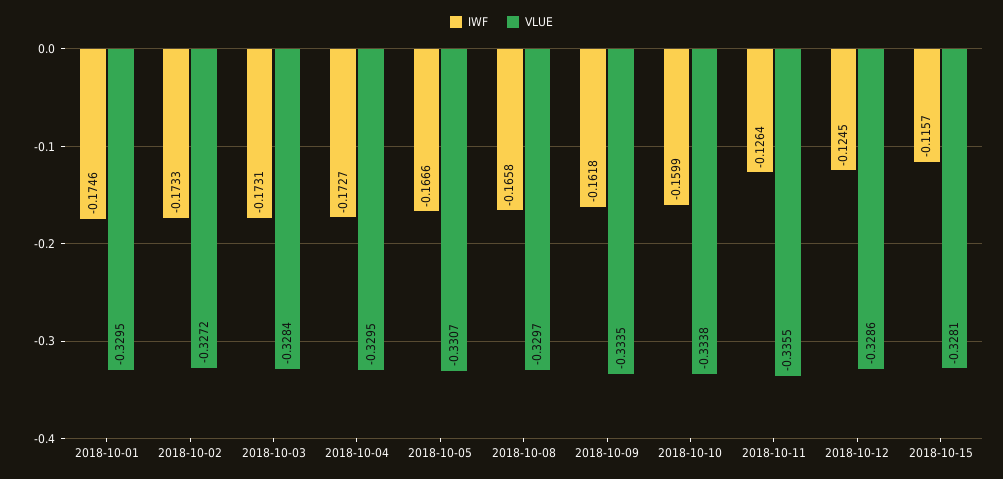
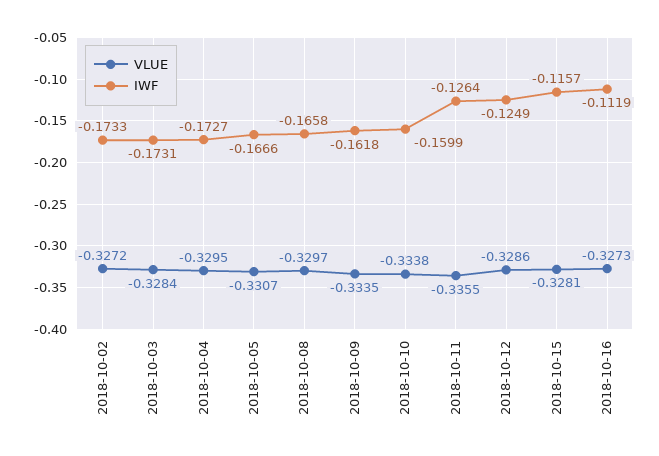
IWF, 2018-10-01: -0.1746 -> none
VLUE, 2018-10-01: -0.3295 -> none
IWF, 2018-10-12: -0.1245 -> -0.1249
VLUE, 2018-10-16: none -> -0.3273
IWF, 2018-10-16: none -> -0.1119

